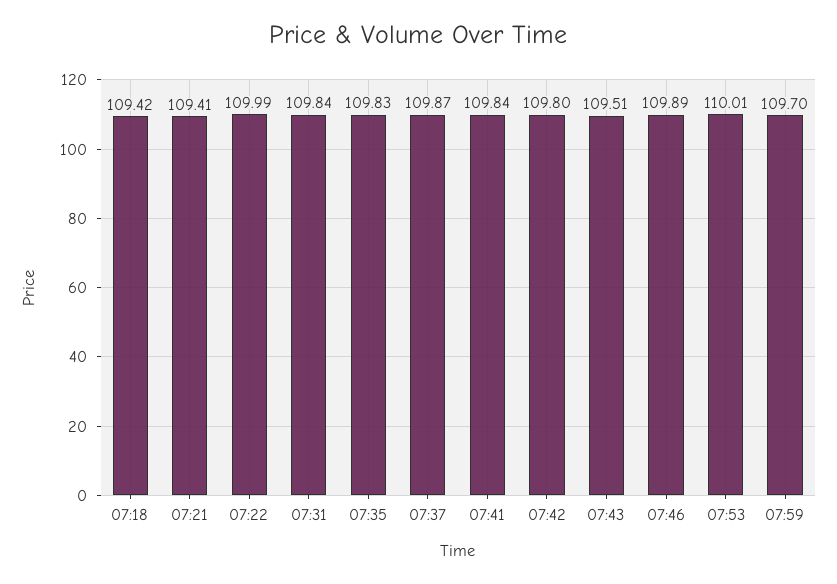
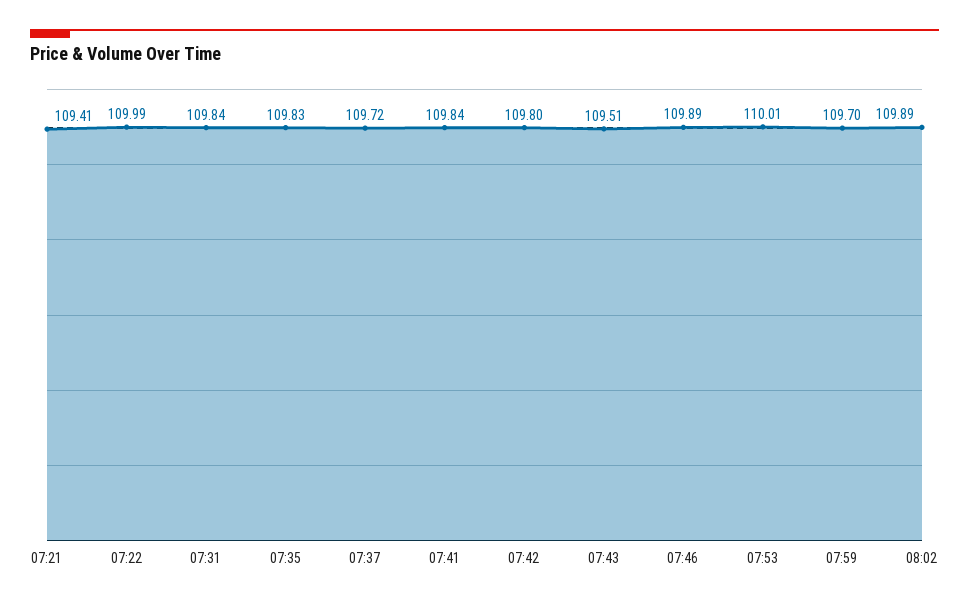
07:18: 109.42 -> none
07:37: 109.87 -> 109.72
08:02: none -> 109.89

